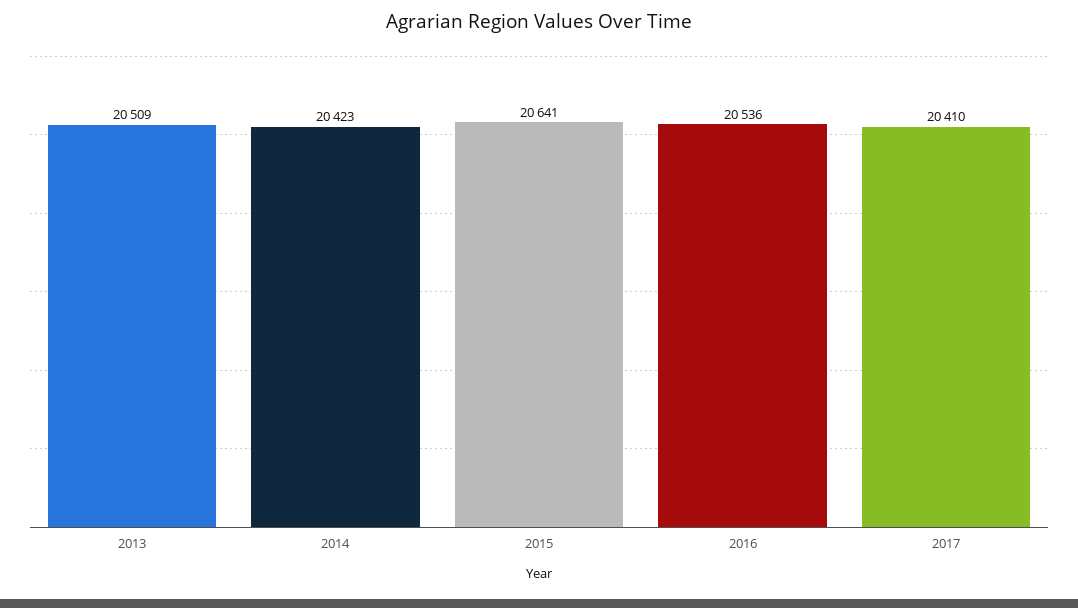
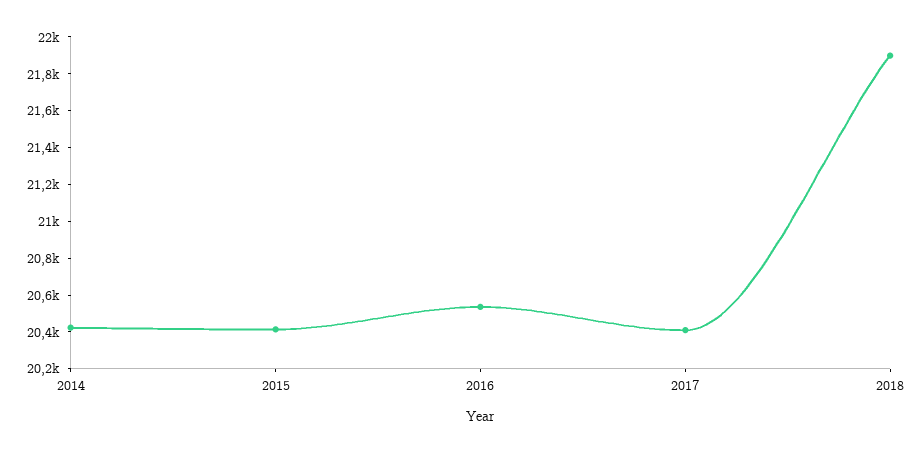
2013: 20509 -> none
2015: 20641 -> 20400
2018: none -> 21900

